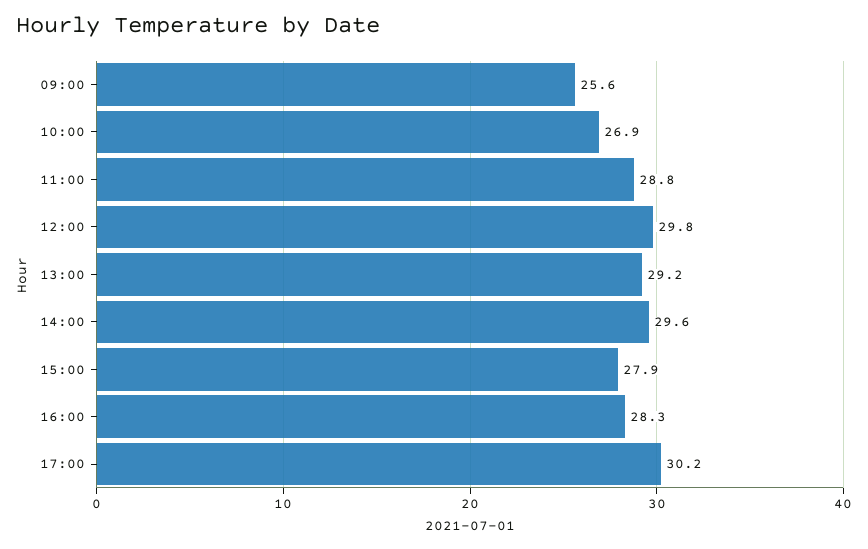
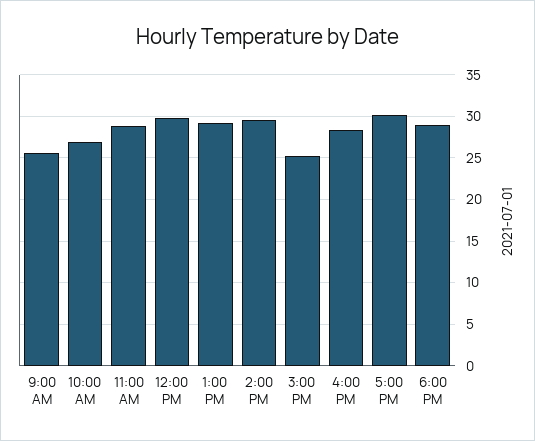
15:00: 27.9 -> 25
6:00 PM: none -> 29

